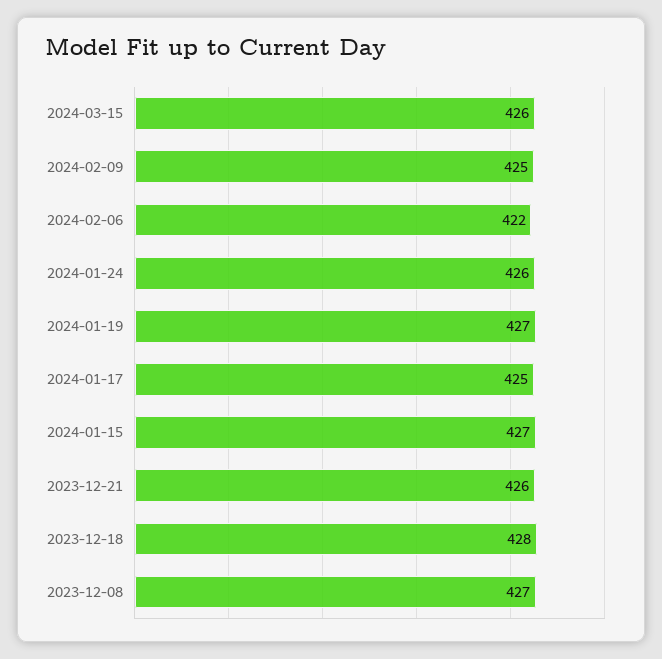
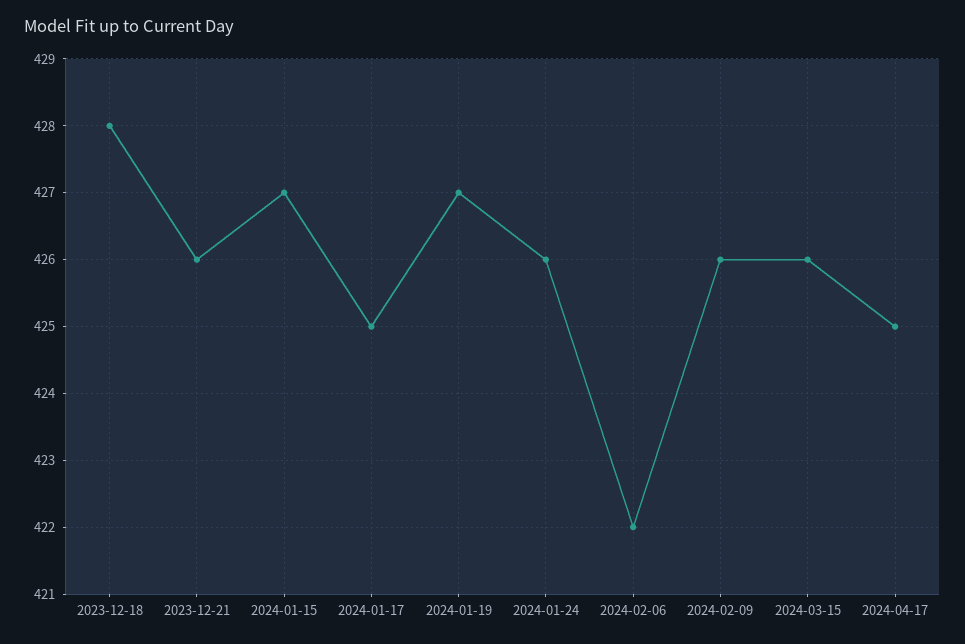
2024-02-09: 425 -> 426
2023-12-08: 427 -> none
2024-04-17: none -> 425

